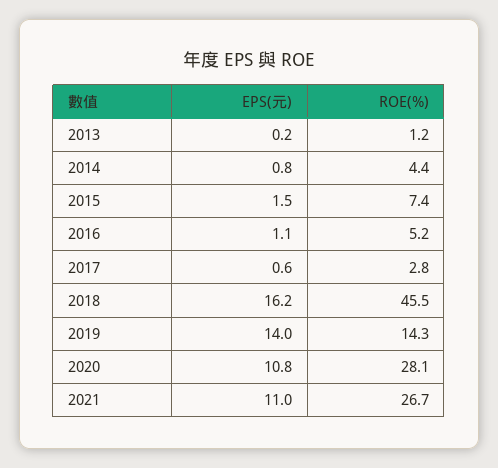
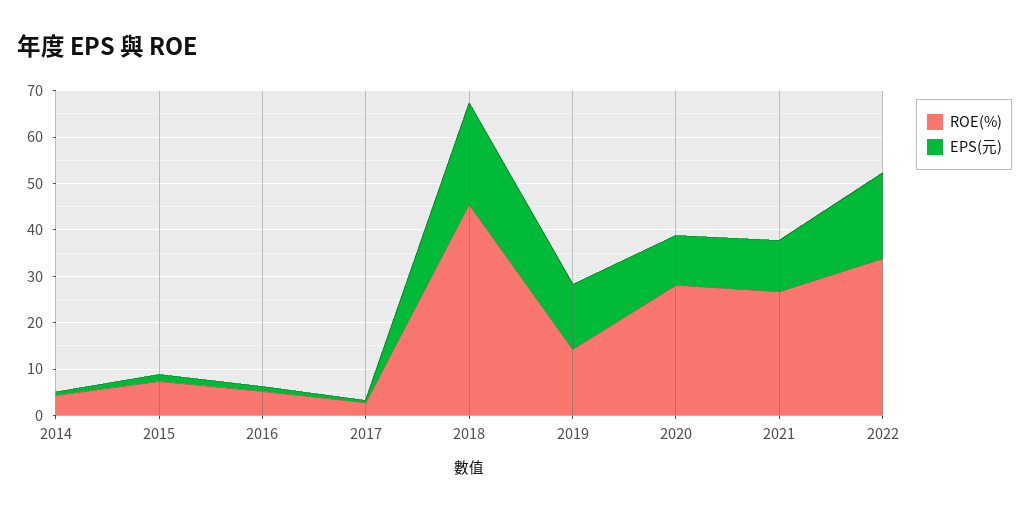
EPS(元), 2013: 0.2 -> none
ROE(%), 2013: 1.2 -> none
EPS(元), 2018: 16.2 -> 22
ROE(%), 2022: none -> 34
EPS(元), 2022: none -> 18

